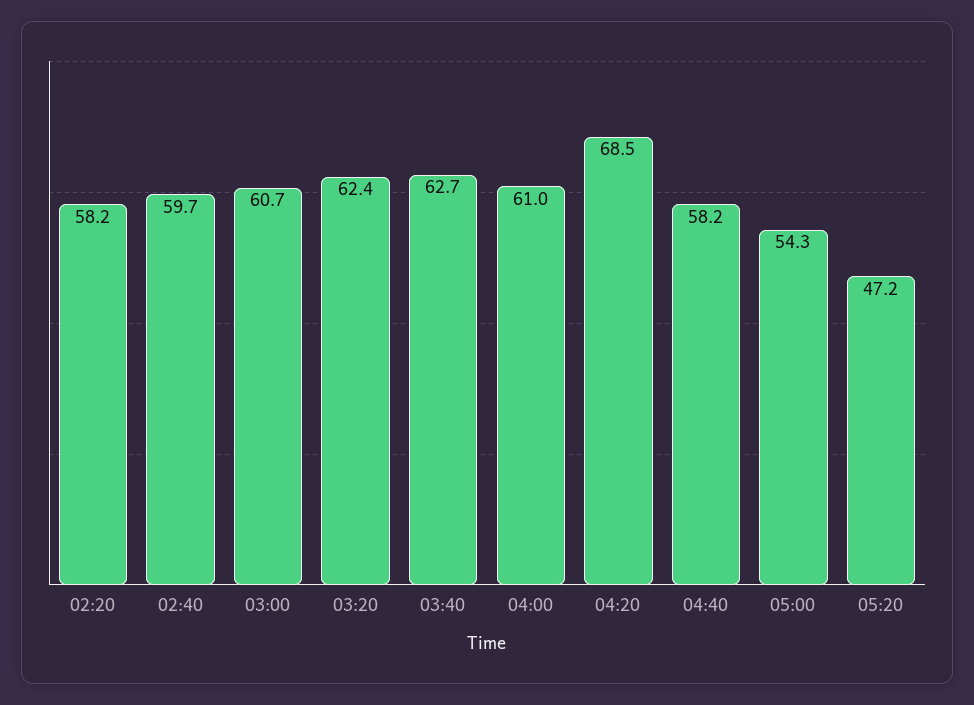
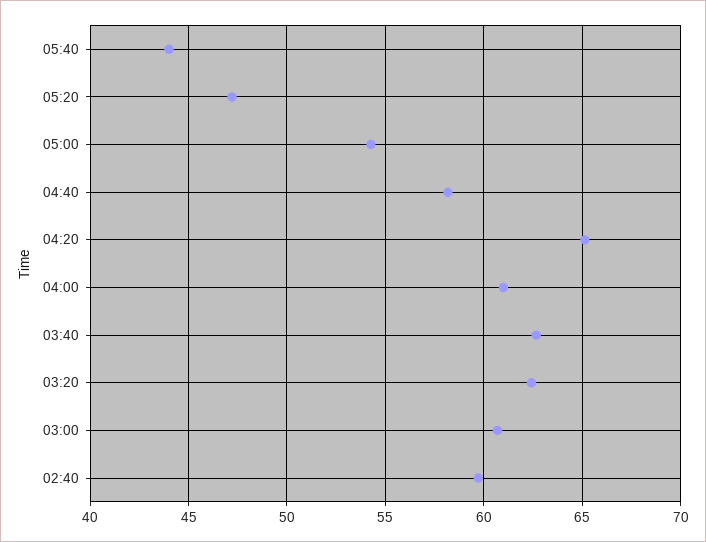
02:20: 58.2 -> none
04:20: 68.5 -> 65
05:40: none -> 44

